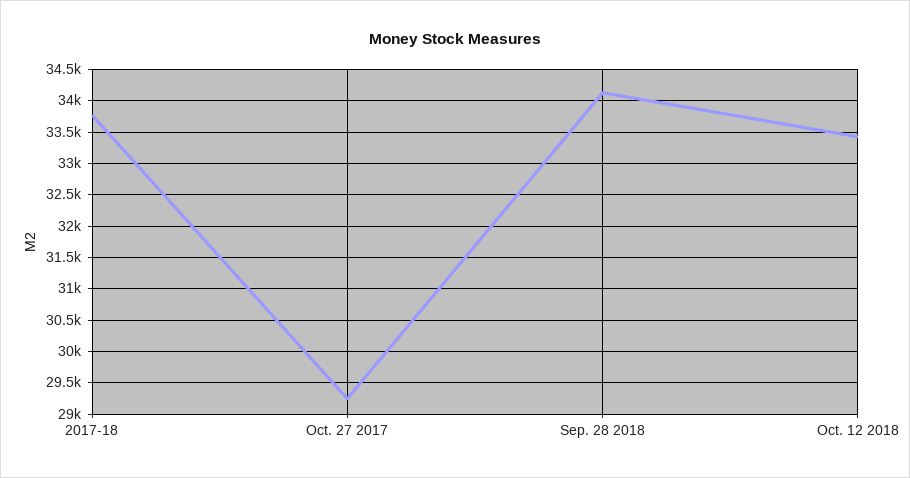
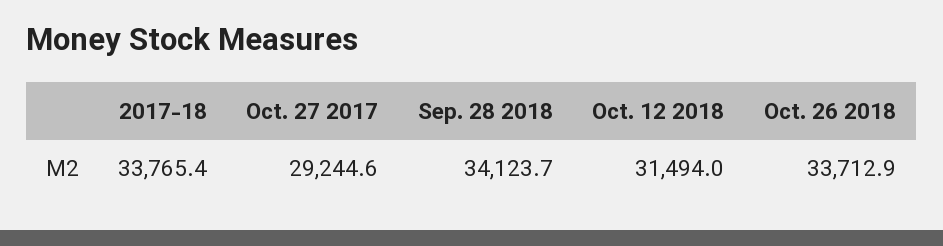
Oct. 12 2018: 33400 -> 31494
Oct. 26 2018: none -> 33712.9

